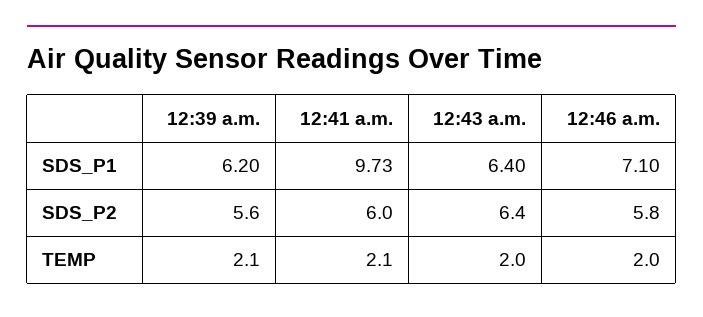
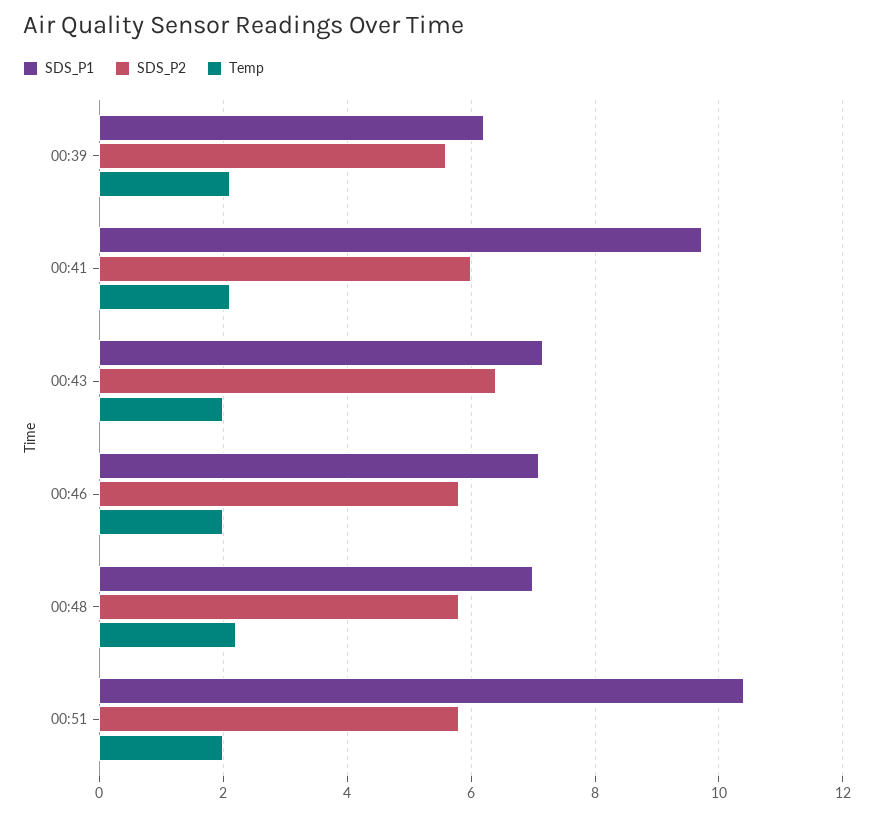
SDS_P1, 12:43 a.m.: 6.4 -> 7.2
SDS_P1, 00:48: none -> 7
SDS_P2, 00:48: none -> 5.8
TEMP, 00:48: none -> 2.2
SDS_P1, 00:51: none -> 10.4
SDS_P2, 00:51: none -> 5.8
TEMP, 00:51: none -> 2

